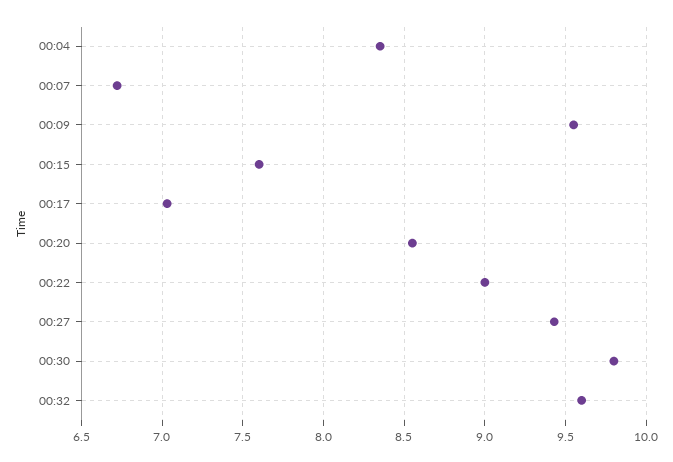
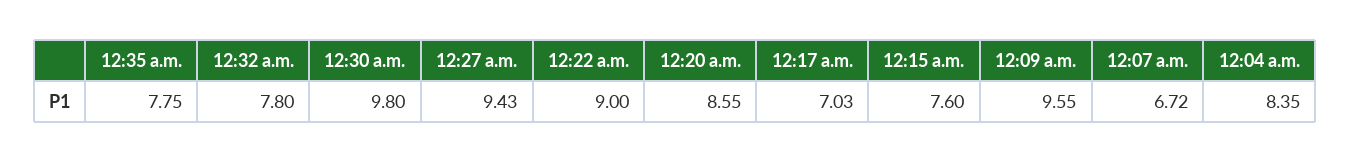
00:32: 9.6 -> 7.8
12:35 a.m.: none -> 7.75

